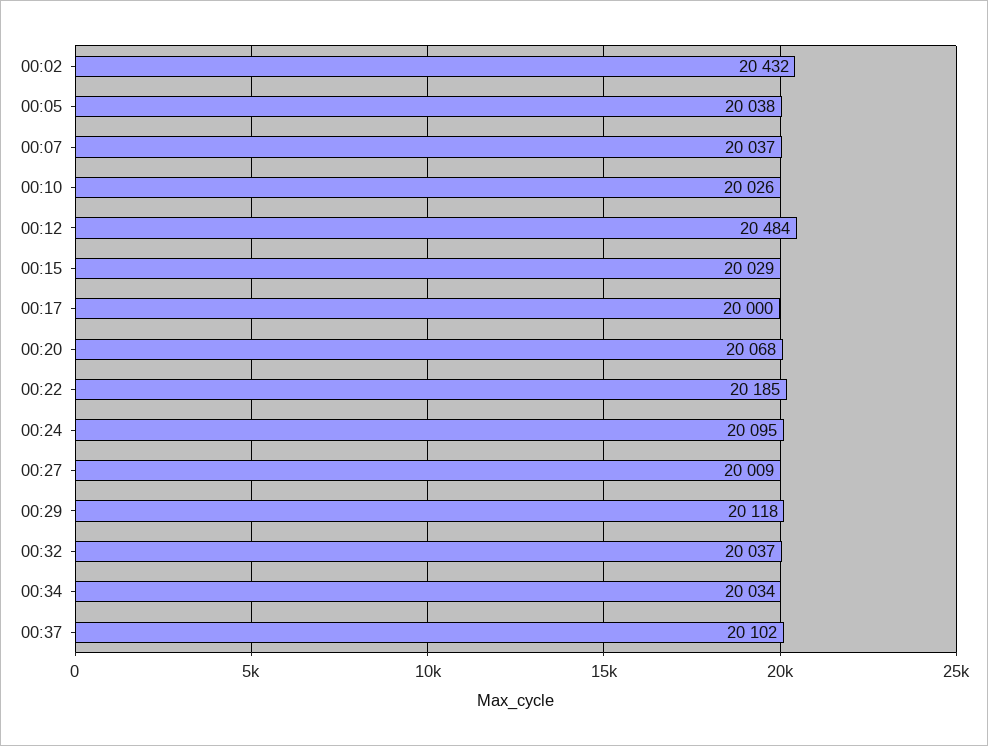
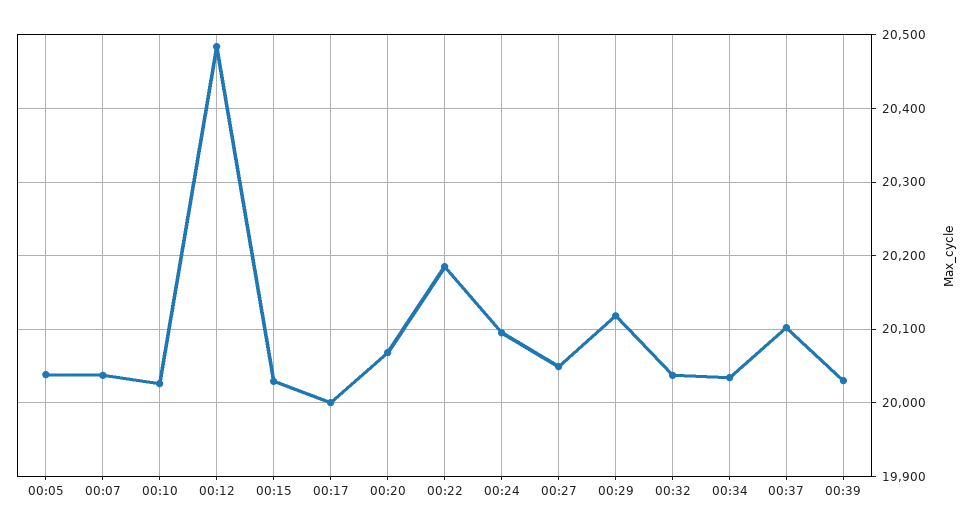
00:02: 20432 -> none
00:27: 20009 -> 20050
00:39: none -> 20030

